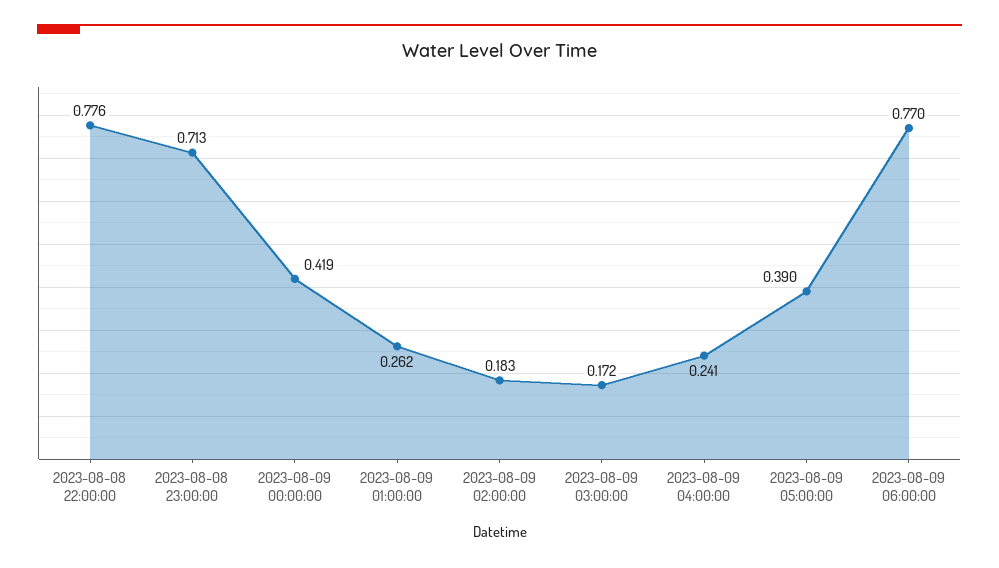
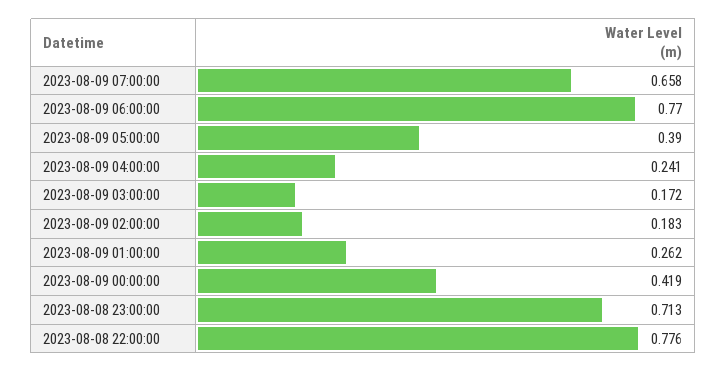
2023-08-09 07:00:00: none -> 0.658

